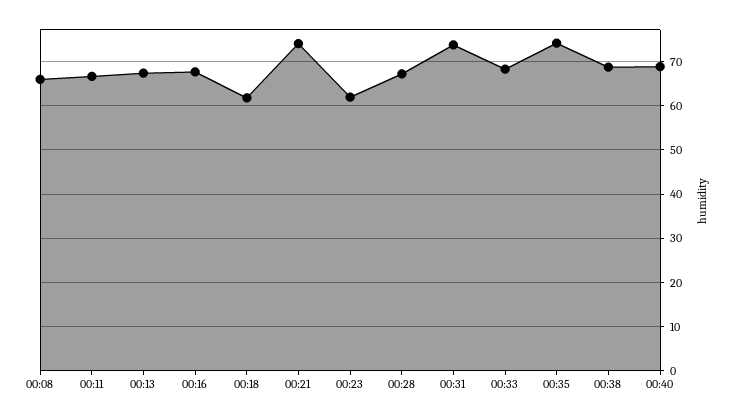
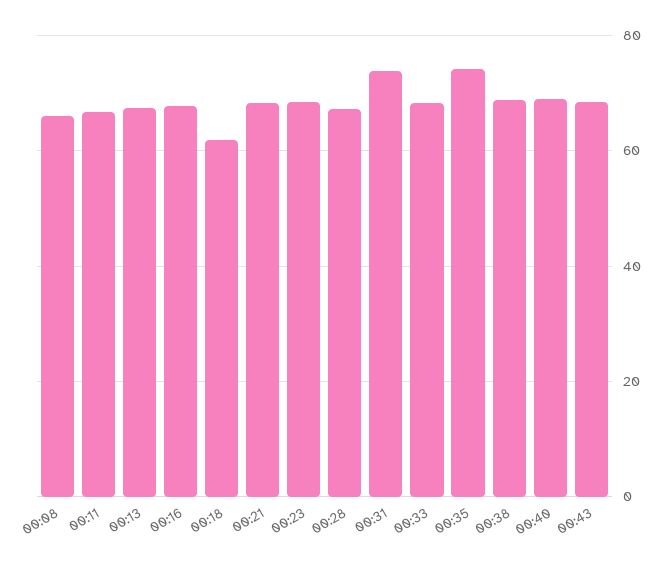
00:21: 74 -> 68
00:23: 62 -> 68
00:43: none -> 68

